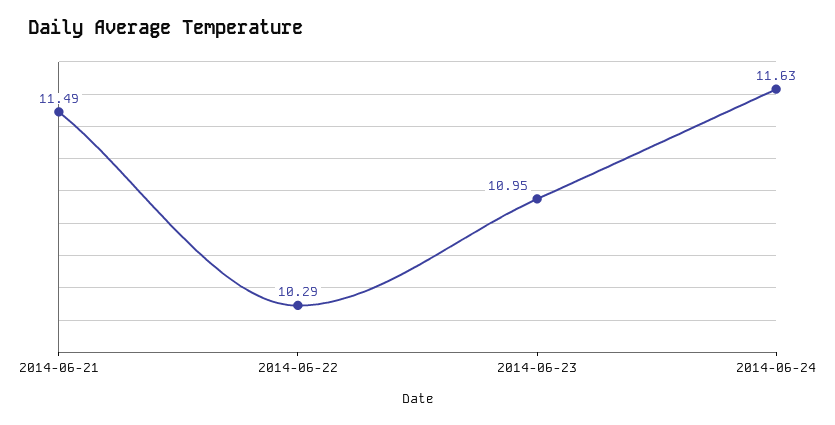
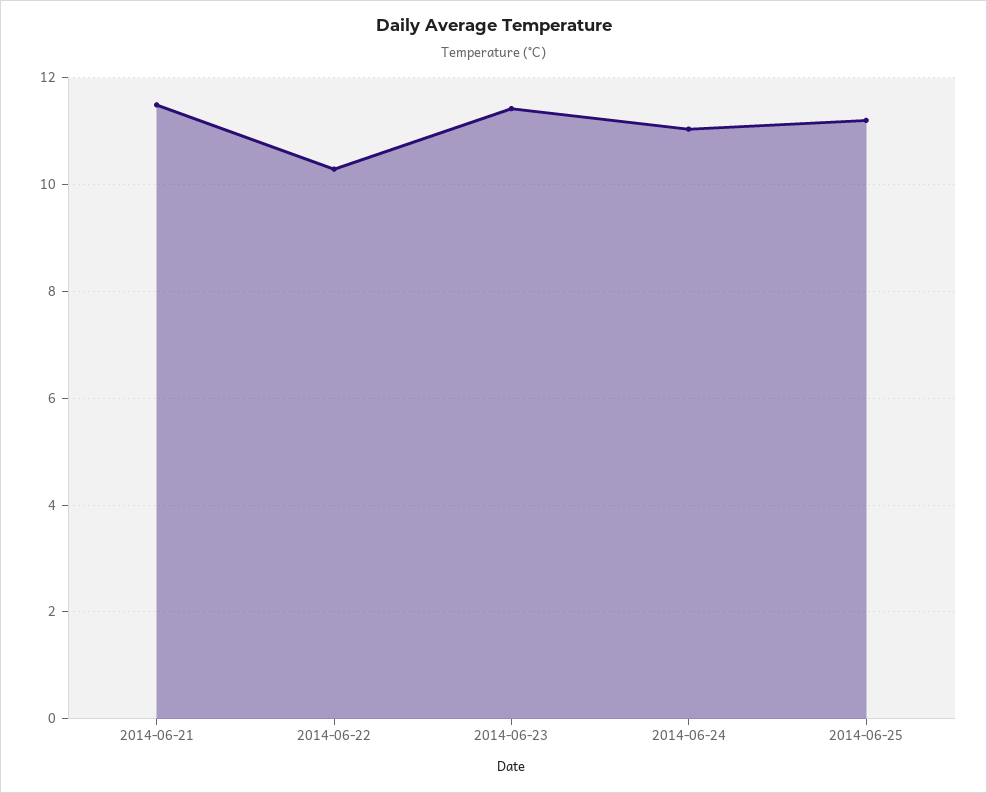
2014-06-23: 10.95 -> 11.4
2014-06-24: 11.63 -> 11
2014-06-25: none -> 11.2

